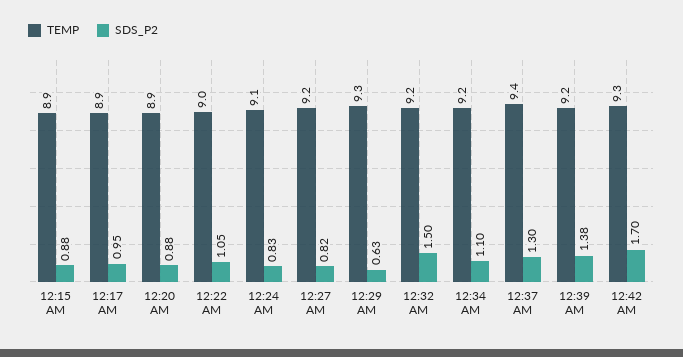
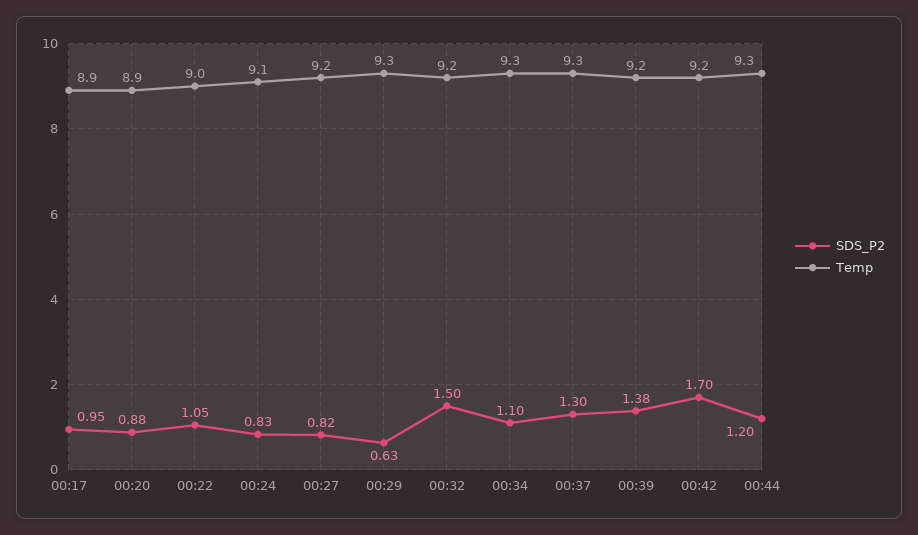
TEMP, 12:15 AM: 8.9 -> none
SDS_P2, 12:15 AM: 0.88 -> none
TEMP, 12:34 AM: 9.2 -> 9.3
TEMP, 12:37 AM: 9.4 -> 9.3
TEMP, 12:42 AM: 9.3 -> 9.2
SDS_P2, 00:44: none -> 1.2
TEMP, 00:44: none -> 9.3

